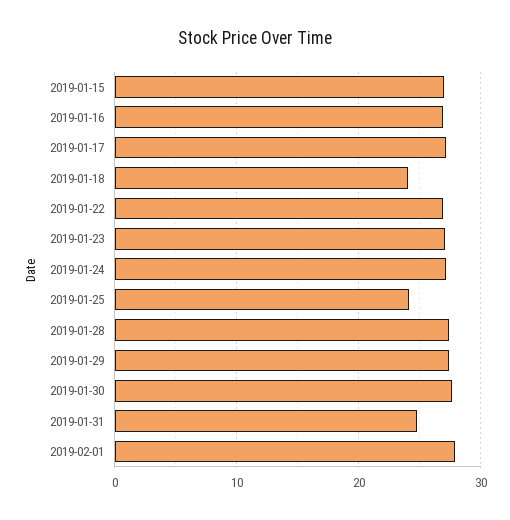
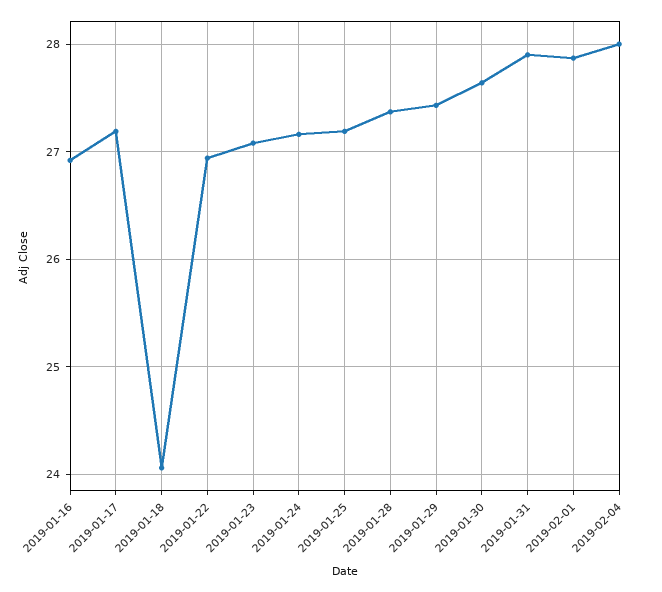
2019-01-15: 27 -> none
2019-01-25: 24 -> 27.2
2019-01-31: 25 -> 27.9
2019-02-04: none -> 28

